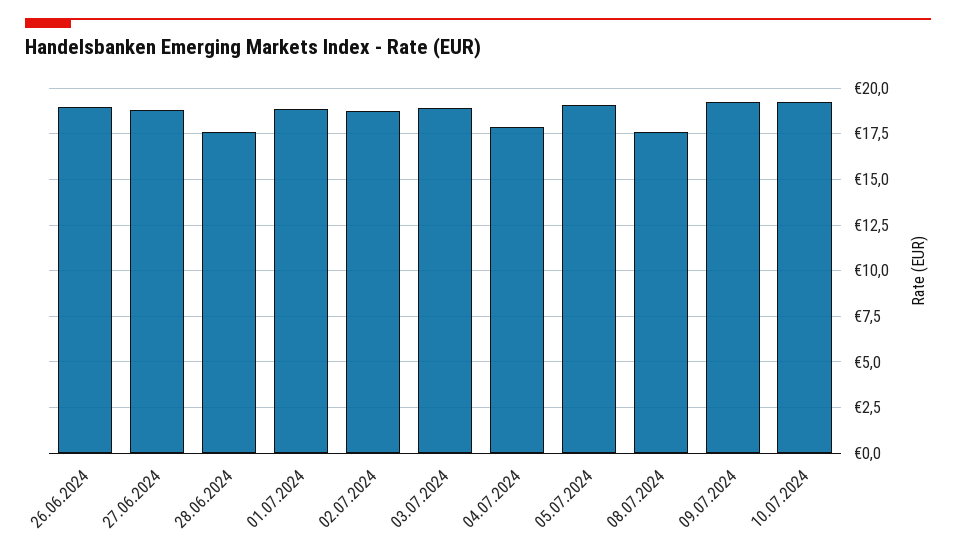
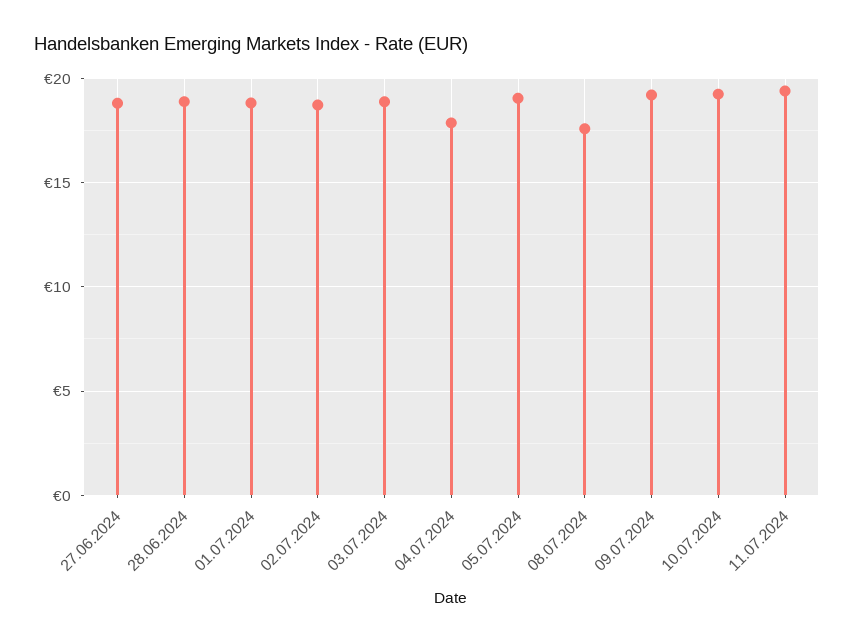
26.06.2024: 19 -> none
28.06.2024: 17.5 -> 19
11.07.2024: none -> 19.5

